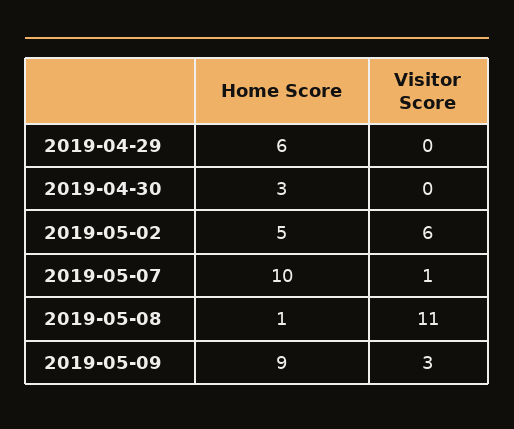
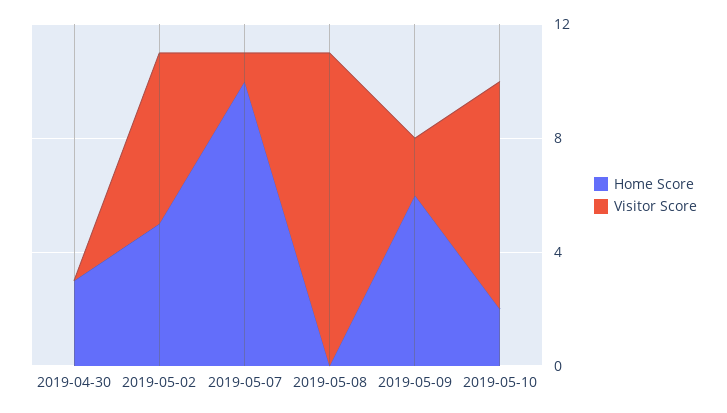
Home Score, 2019-04-29: 6 -> none
Visitor Score, 2019-04-29: 0 -> none
Home Score, 2019-05-08: 1 -> 0
Home Score, 2019-05-09: 9 -> 6
Visitor Score, 2019-05-09: 3 -> 2
Home Score, 2019-05-10: none -> 2
Visitor Score, 2019-05-10: none -> 8

